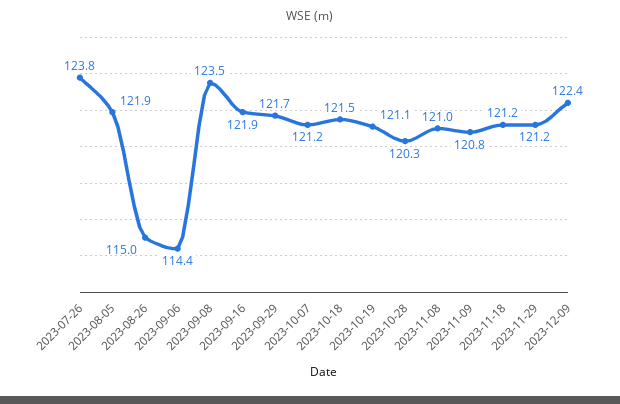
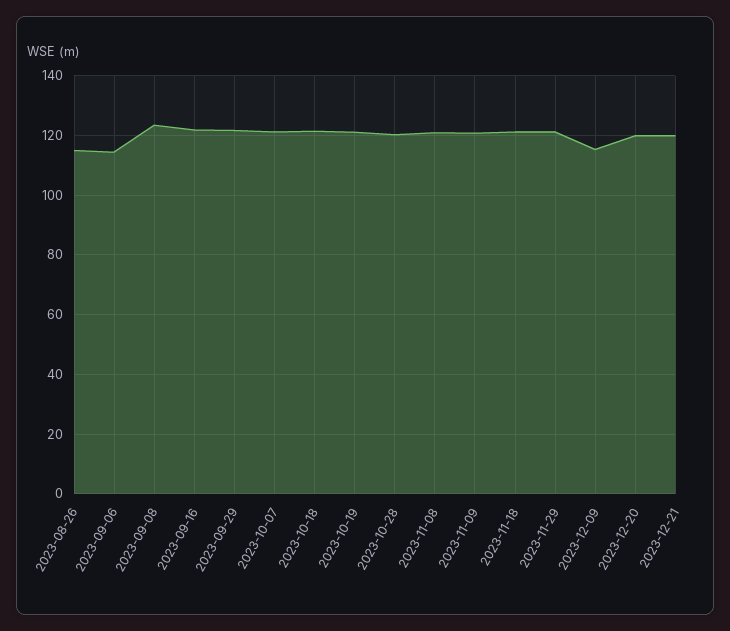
2023-07-26: 123.8 -> none
2023-08-05: 121.9 -> none
2023-12-09: 122.4 -> 115
2023-12-20: none -> 120
2023-12-21: none -> 120

